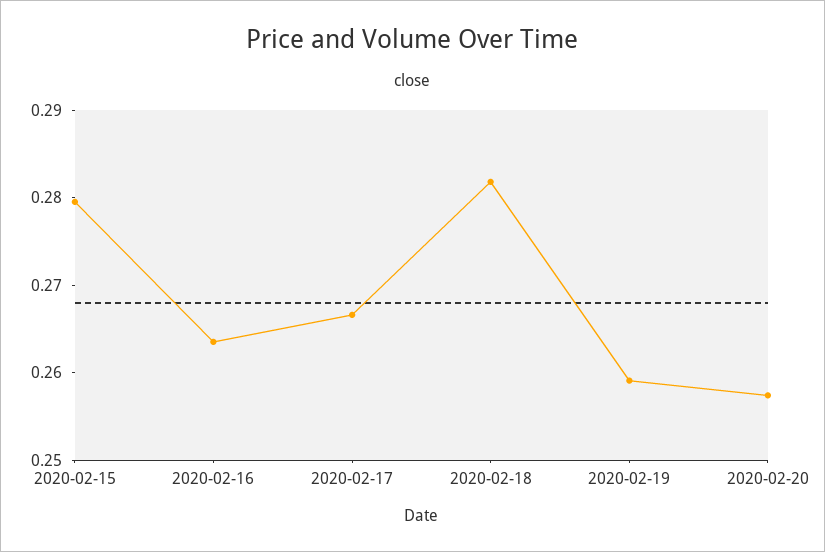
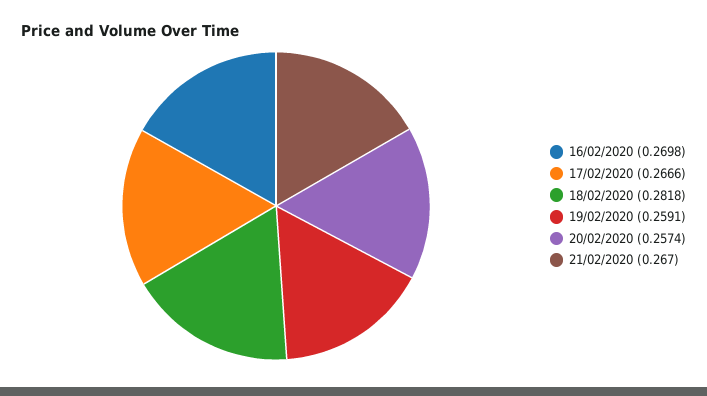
2020-02-15: 0.28 -> none
2020-02-16: 0.264 -> 0.2698
21/02/2020: none -> 0.267

